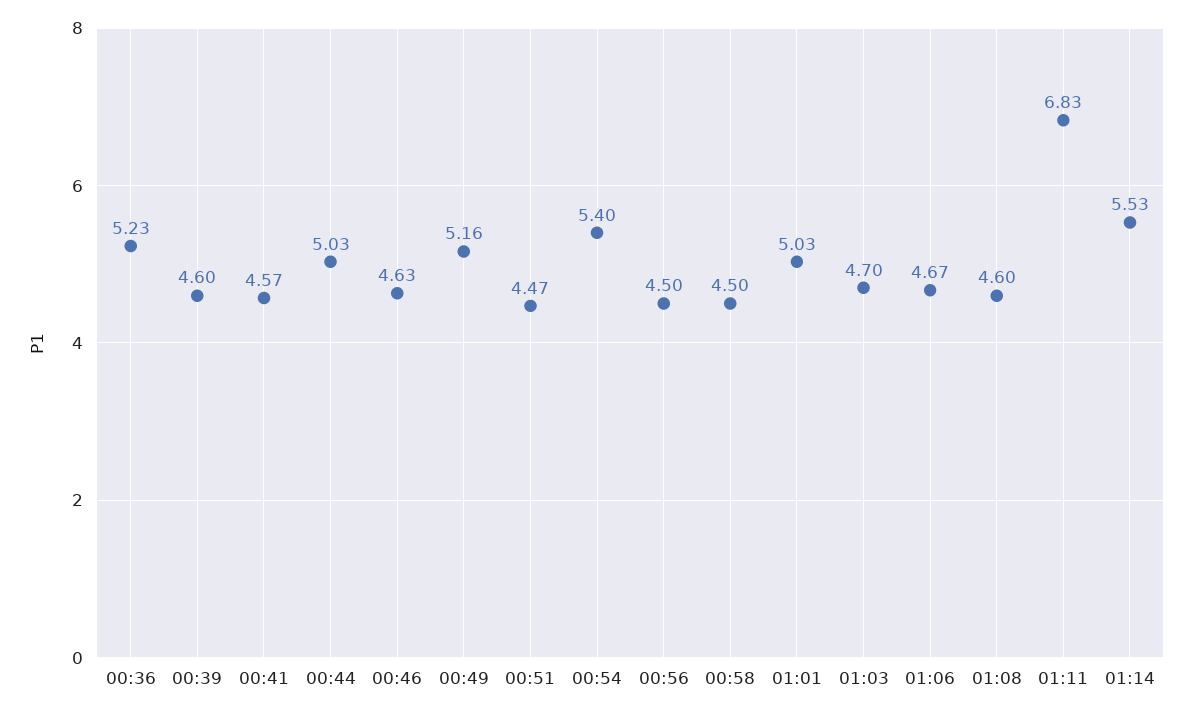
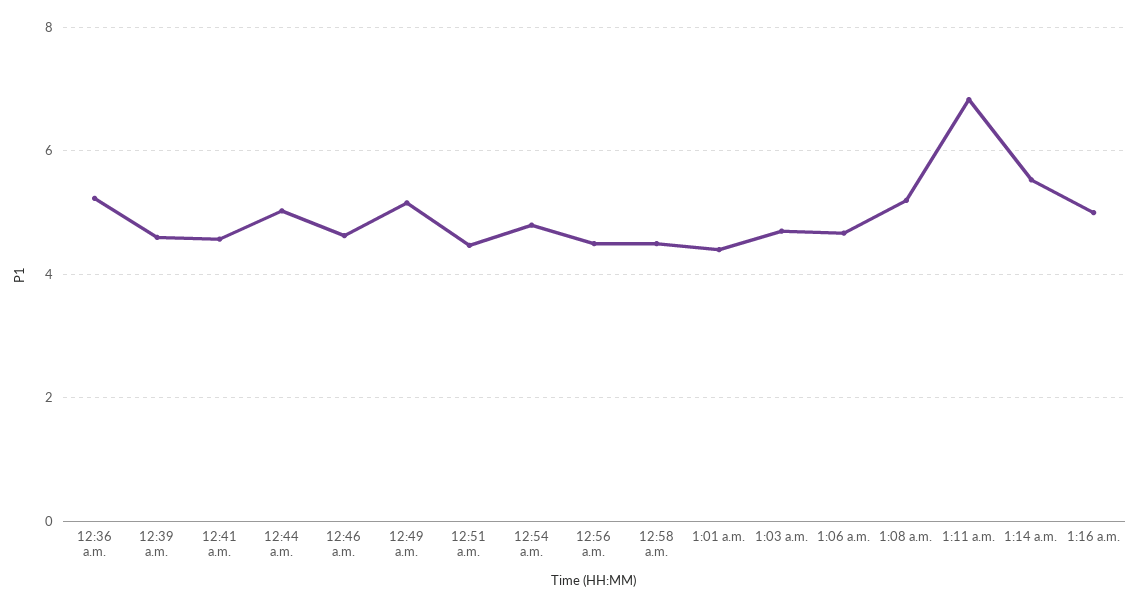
00:54: 5.4 -> 4.8
01:01: 5.03 -> 4.4
01:08: 4.6 -> 5.2
1:16 a.m.: none -> 5

